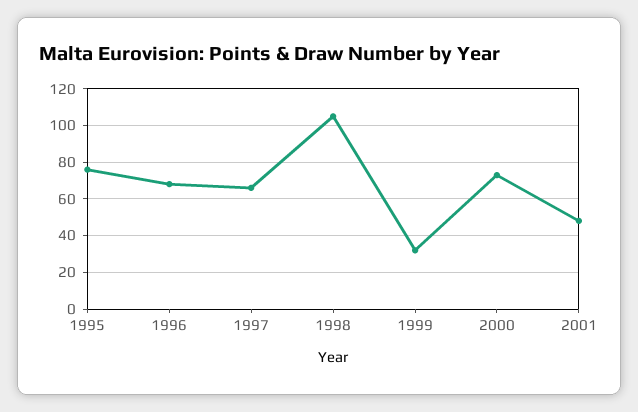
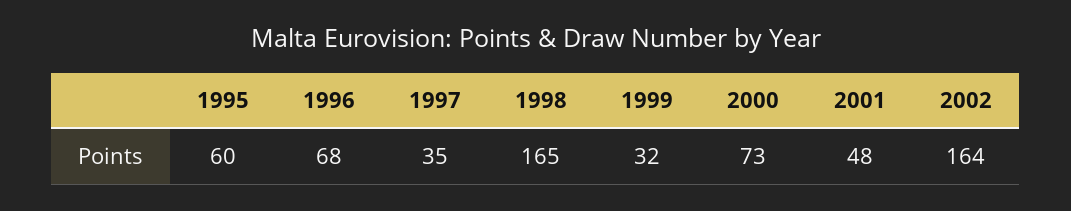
1995: 75 -> 60
1997: 65 -> 35
1998: 105 -> 165
2002: none -> 164

